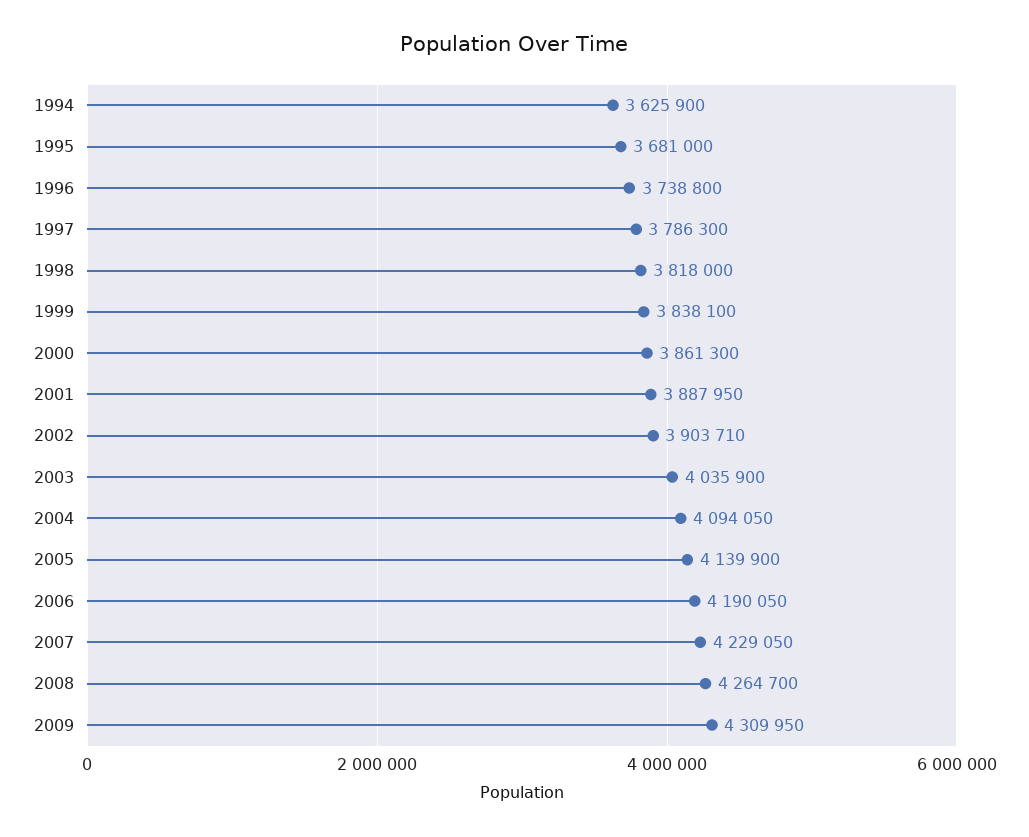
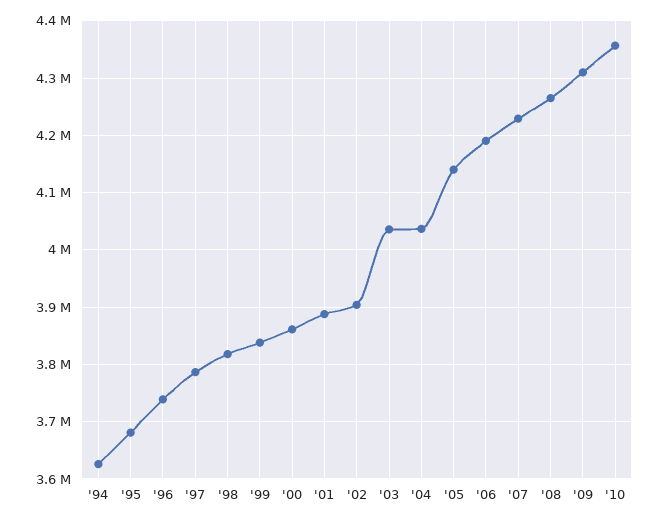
2004: 4094050 -> 4040000
'10: none -> 4360000

